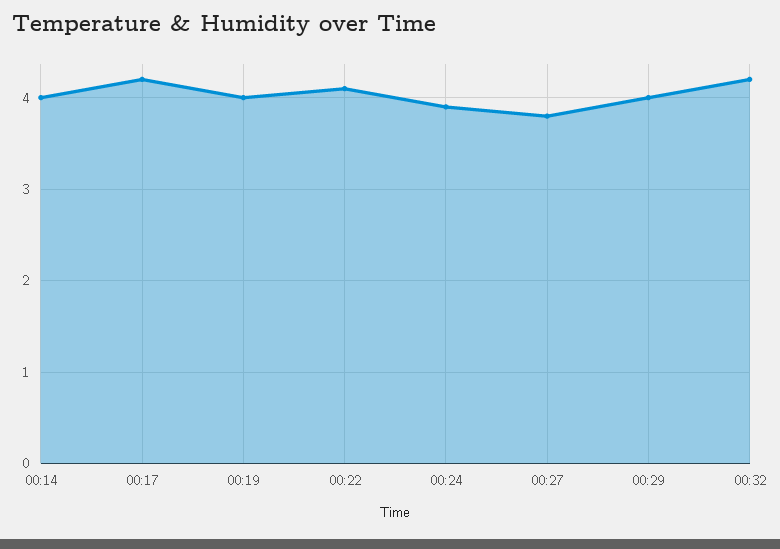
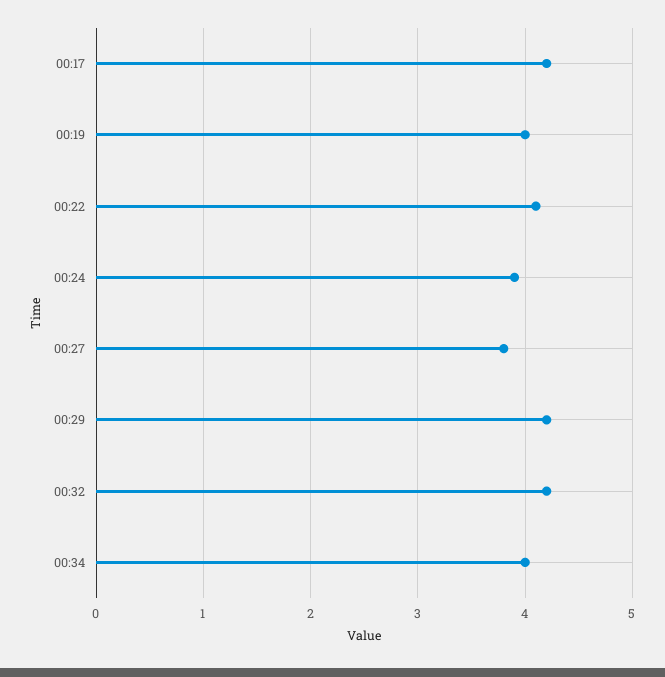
00:14: 4 -> none
00:29: 4 -> 4.2
00:34: none -> 4

